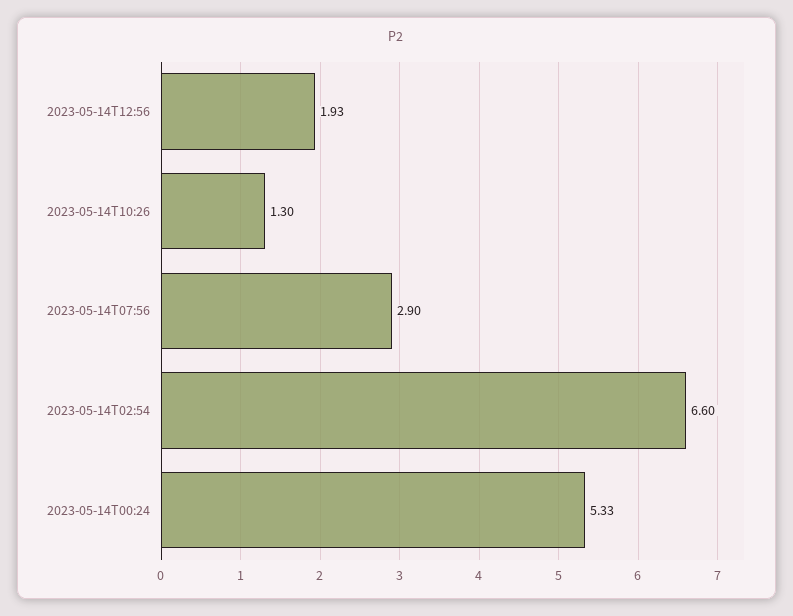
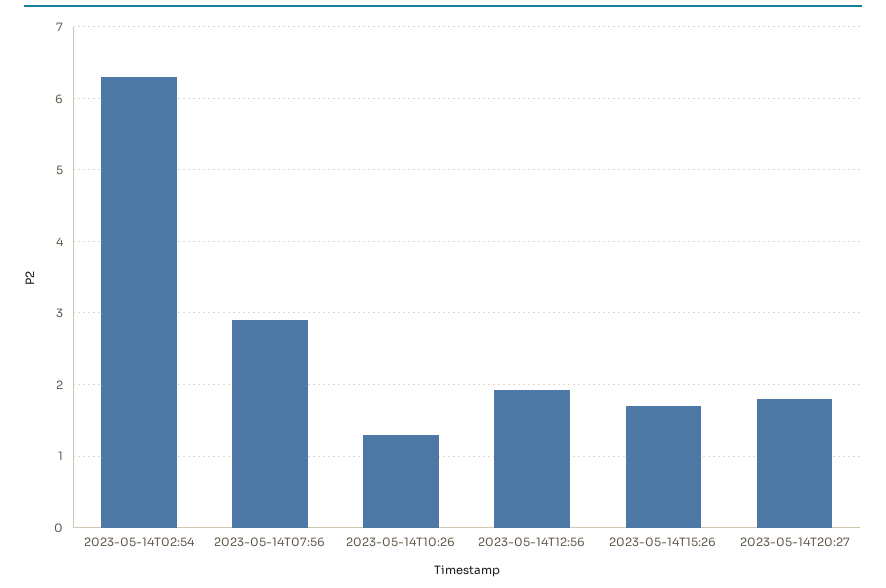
2023-05-14T02:54: 6.6 -> 6.3
2023-05-14T00:24: 5.33 -> none
2023-05-14T15:26: none -> 1.7
2023-05-14T20:27: none -> 1.8

